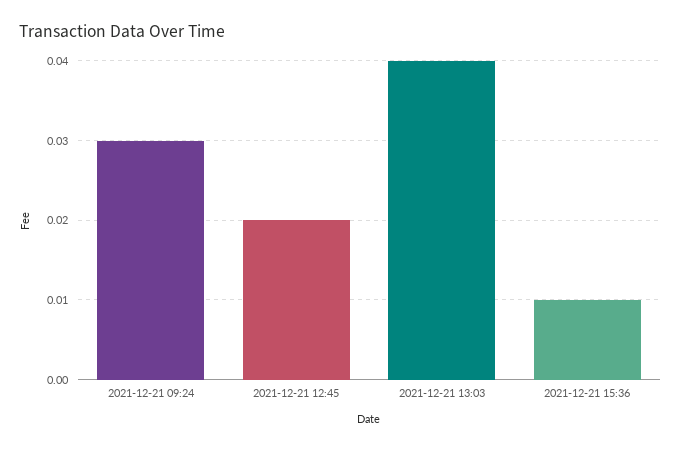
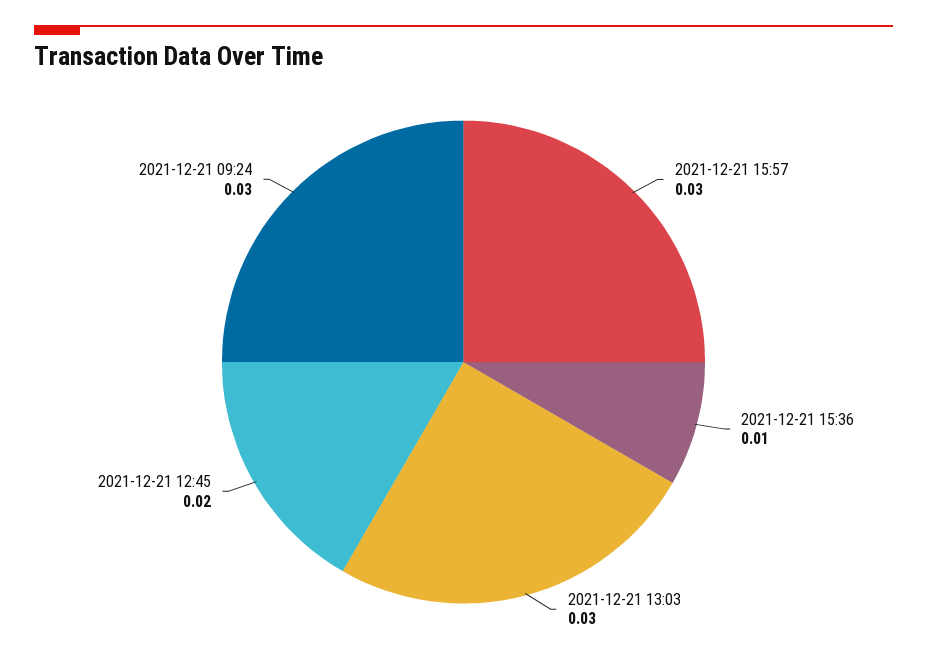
2021-12-21 13:03: 0.04 -> 0.03
2021-12-21 15:57: none -> 0.03

